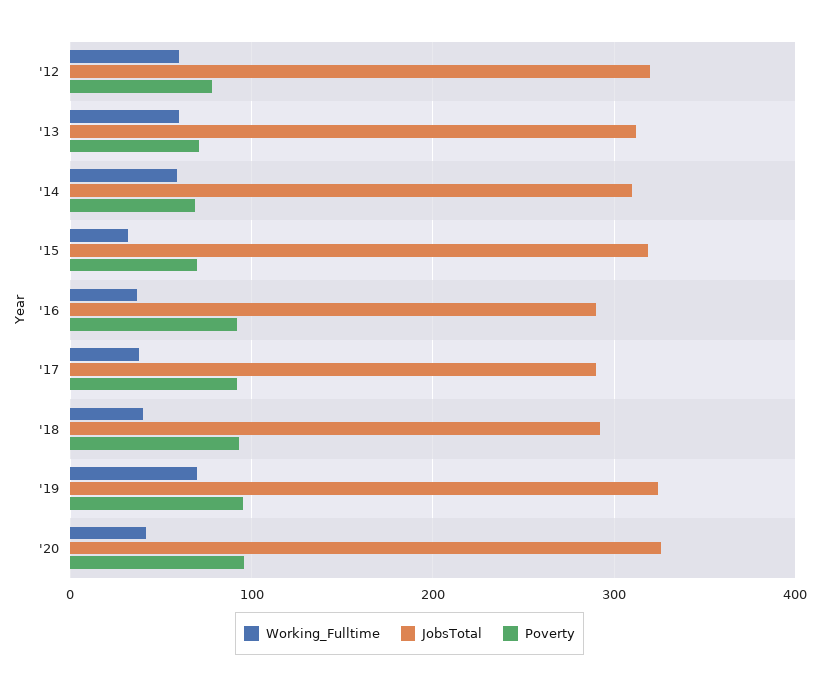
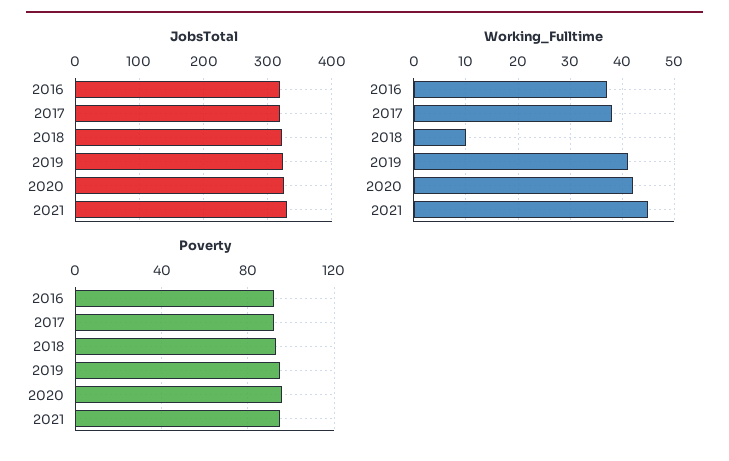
Working_Fulltime, '12: 60 -> none
JobsTotal, '12: 320 -> none
Poverty, '12: 80 -> none
Working_Fulltime, '13: 60 -> none
JobsTotal, '13: 310 -> none
Poverty, '13: 70 -> none
Working_Fulltime, '14: 60 -> none
JobsTotal, '14: 310 -> none
Poverty, '14: 70 -> none
Working_Fulltime, '15: 30 -> none
JobsTotal, '15: 320 -> none
Poverty, '15: 70 -> none
JobsTotal, '16: 290 -> 320
JobsTotal, '17: 290 -> 320
Working_Fulltime, '18: 40 -> 10
JobsTotal, '18: 290 -> 320
Working_Fulltime, '19: 70 -> 40
JobsTotal, 2021: none -> 330
Working_Fulltime, 2021: none -> 45
Poverty, 2021: none -> 95

